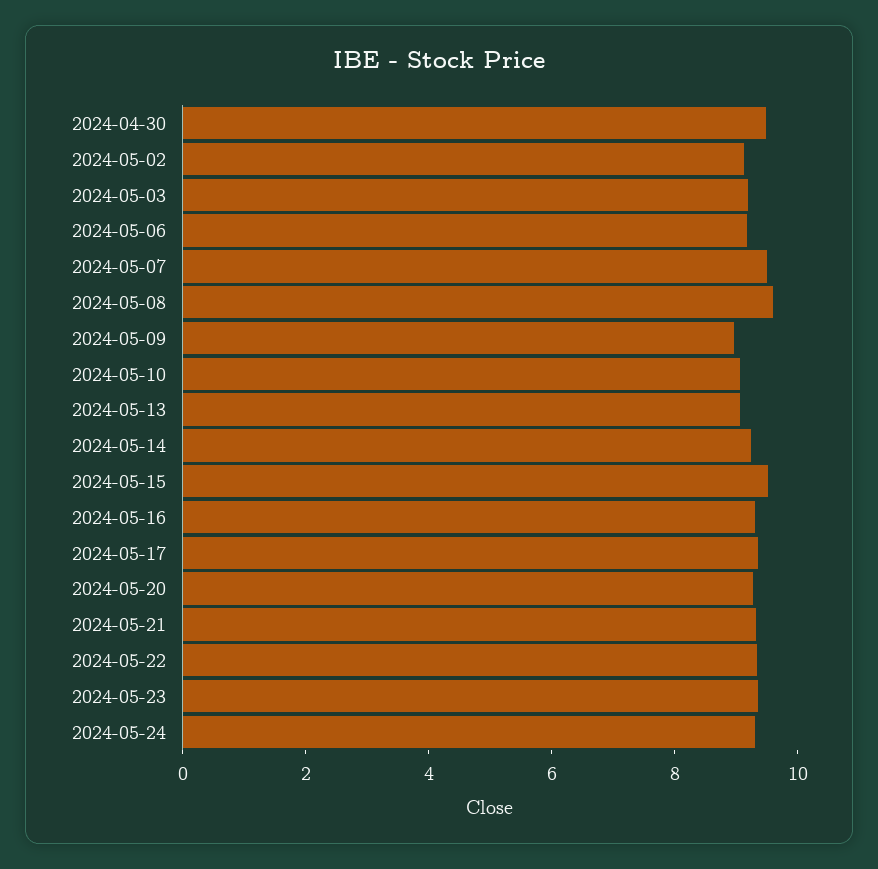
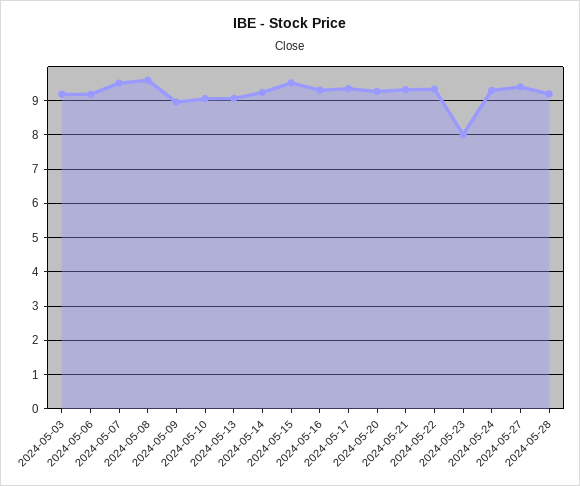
2024-04-30: 9.5 -> none
2024-05-02: 9 -> none
2024-05-23: 9.5 -> 8
2024-05-27: none -> 9.4
2024-05-28: none -> 9.2

